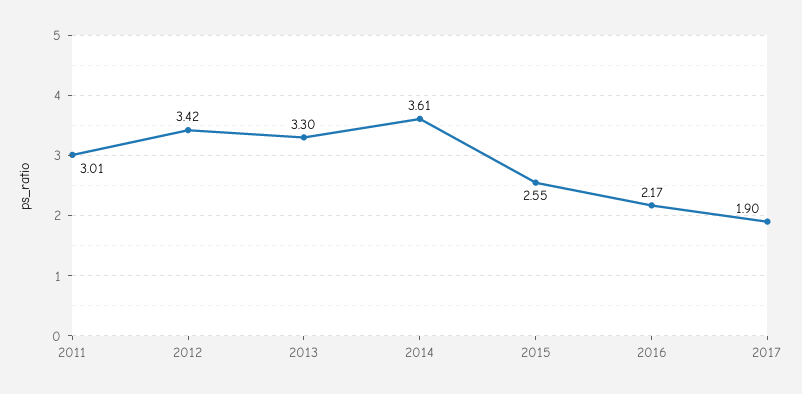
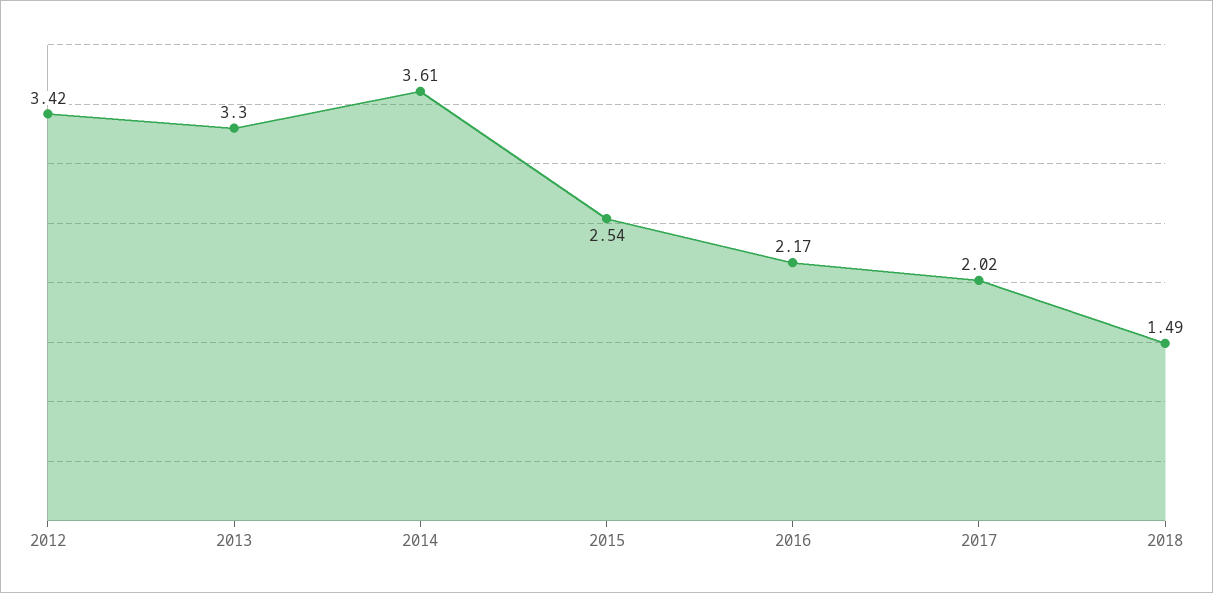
2011: 3.01 -> none
2015: 2.55 -> 2.54
2017: 1.9 -> 2.02
2018: none -> 1.49

